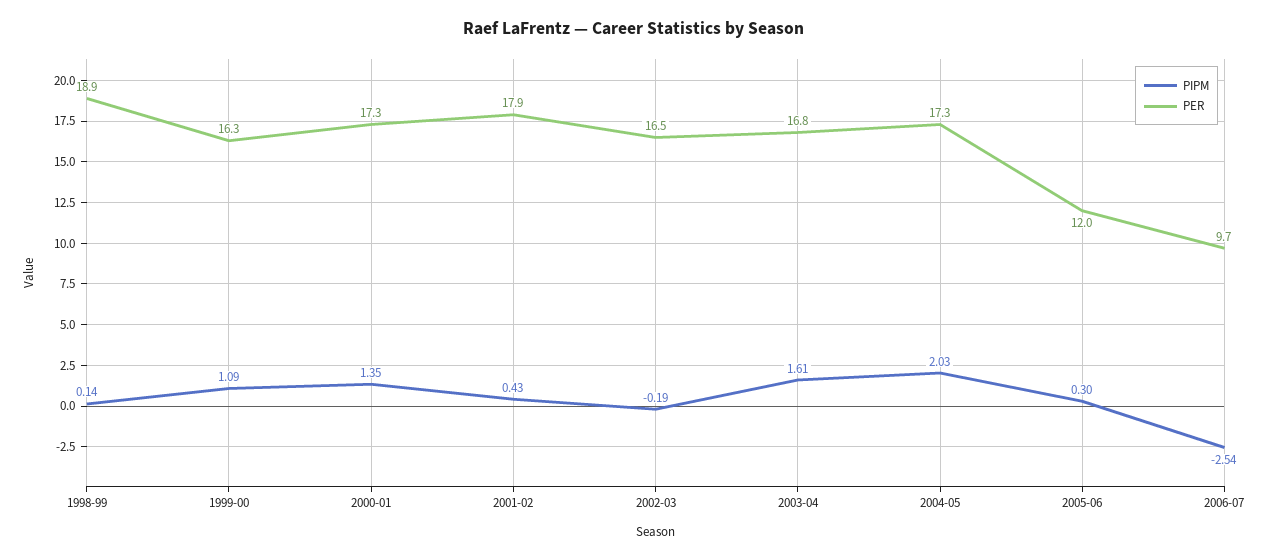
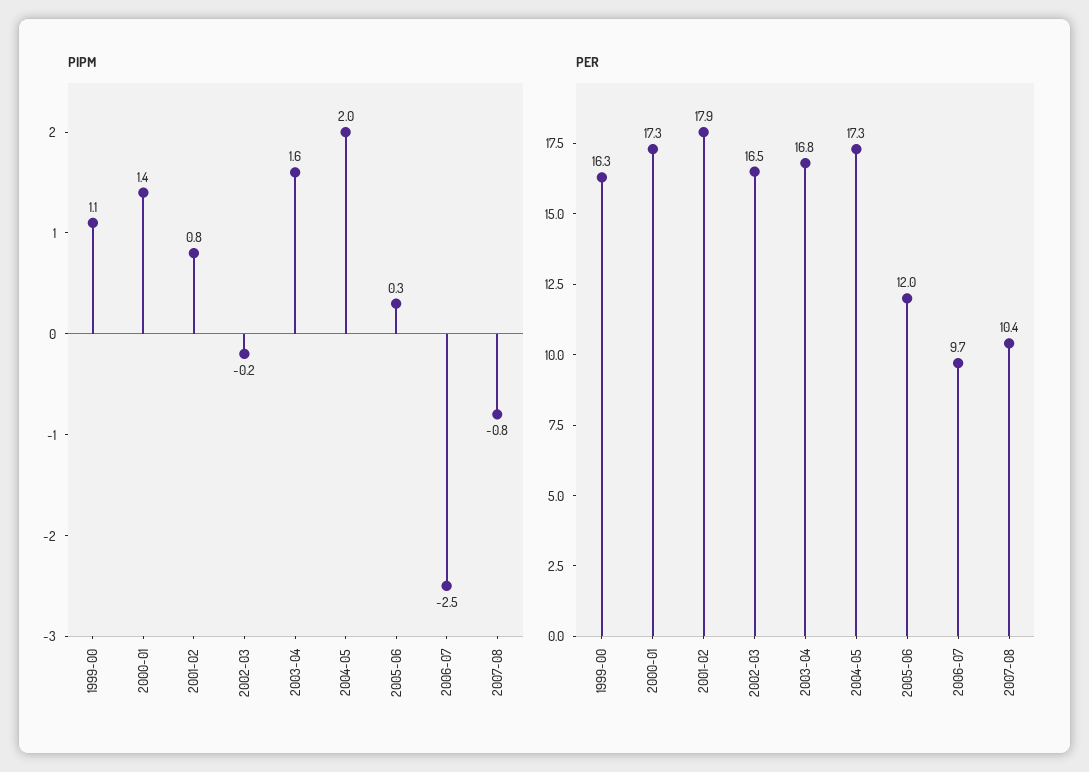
PIPM, 1998-99: 0.14 -> none
PER, 1998-99: 18.9 -> none
PIPM, 2001-02: 0.43 -> 0.8
PIPM, 2007-08: none -> -0.8
PER, 2007-08: none -> 10.4

